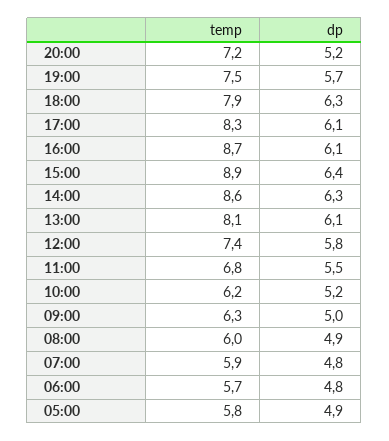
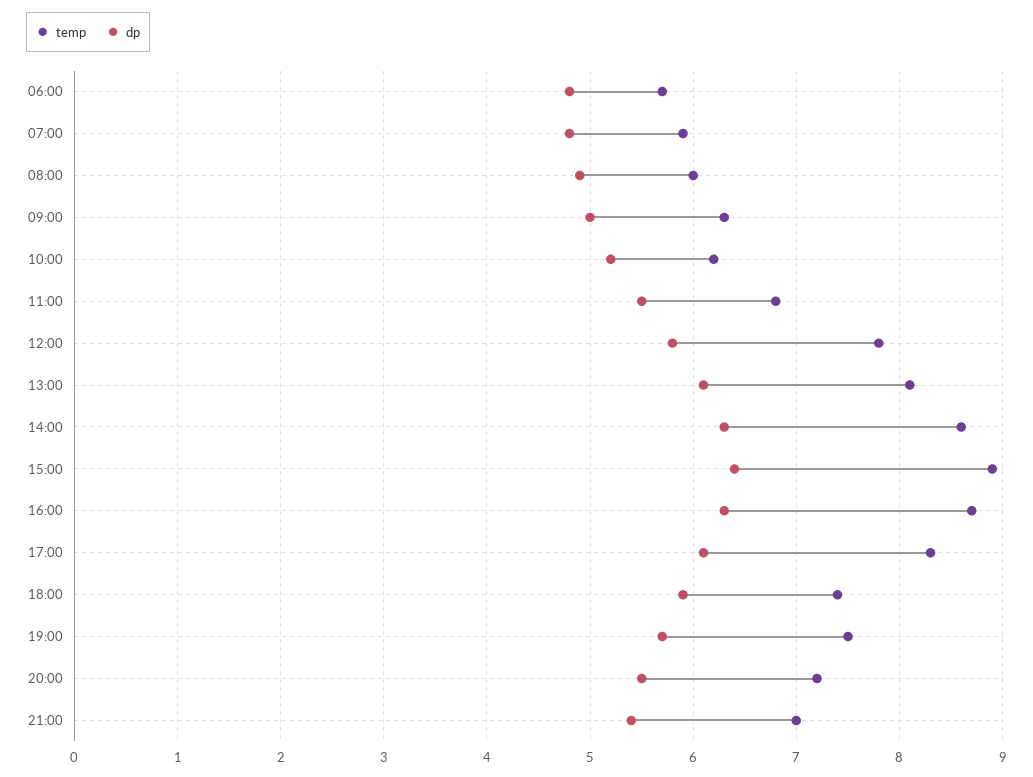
dp, 20:00: 5.2 -> 5.5
temp, 18:00: 7.9 -> 7.4
dp, 18:00: 6.3 -> 5.9
dp, 16:00: 6.1 -> 6.3
temp, 12:00: 7.4 -> 7.8
temp, 05:00: 5.8 -> none
dp, 05:00: 4.9 -> none
temp, 21:00: none -> 7
dp, 21:00: none -> 5.4

